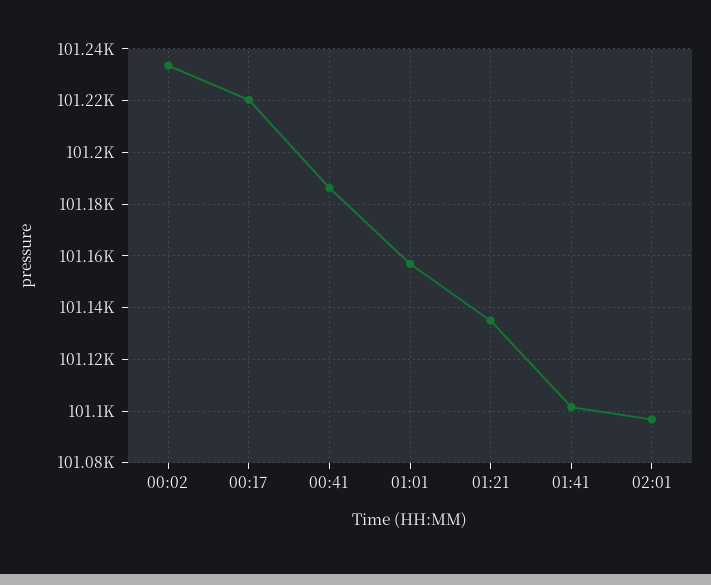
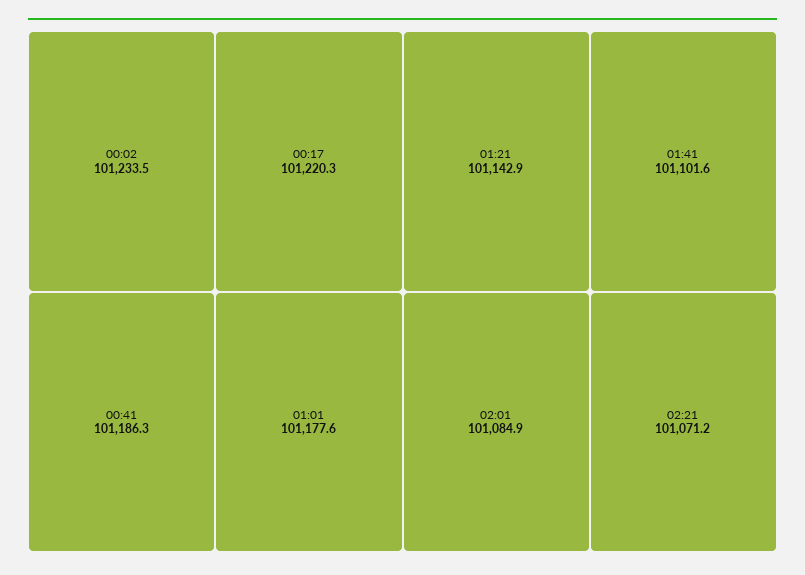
01:01: 101157.5 -> 101177.6
01:21: 101135 -> 101142.9
02:01: 101097.5 -> 101084.9
02:21: none -> 101071.2

